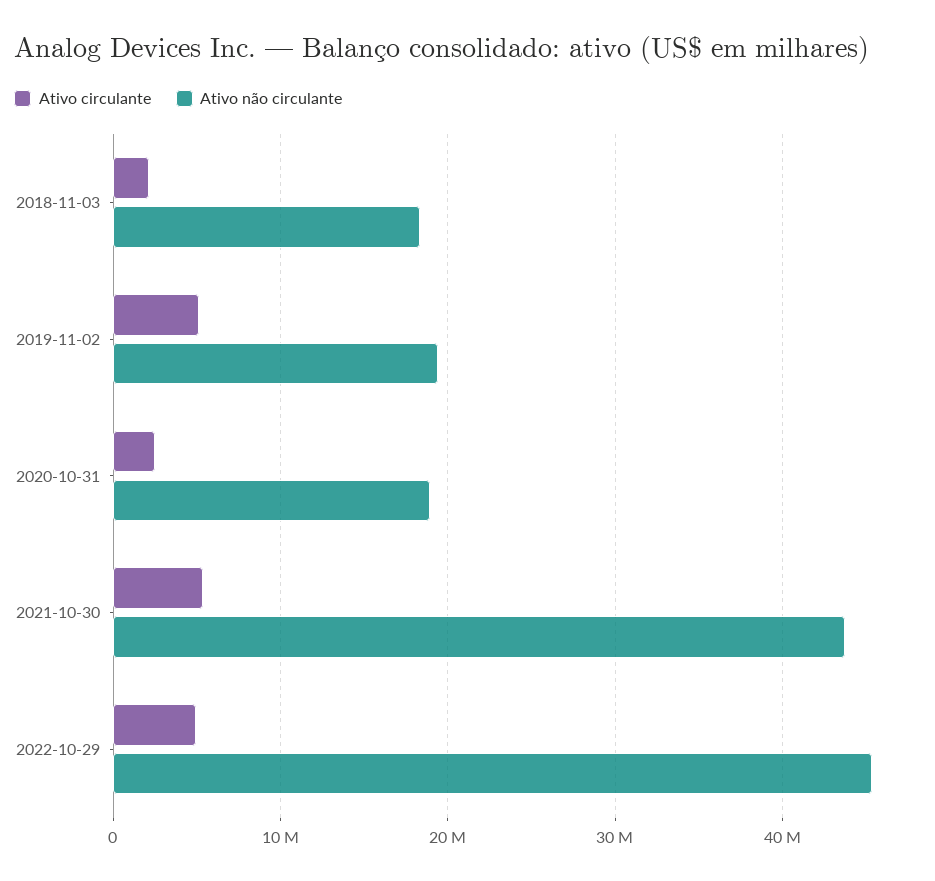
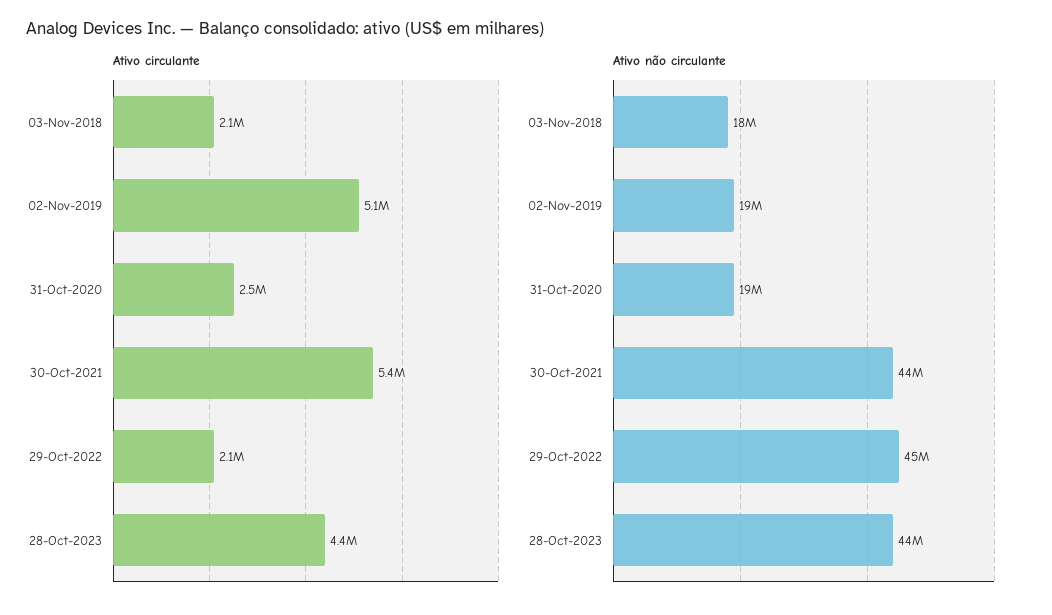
Ativo circulante, 2022-10-29: 5000000 -> 2100000
Ativo circulante, 28-Oct-2023: none -> 4400000
Ativo não circulante, 28-Oct-2023: none -> 44000000

